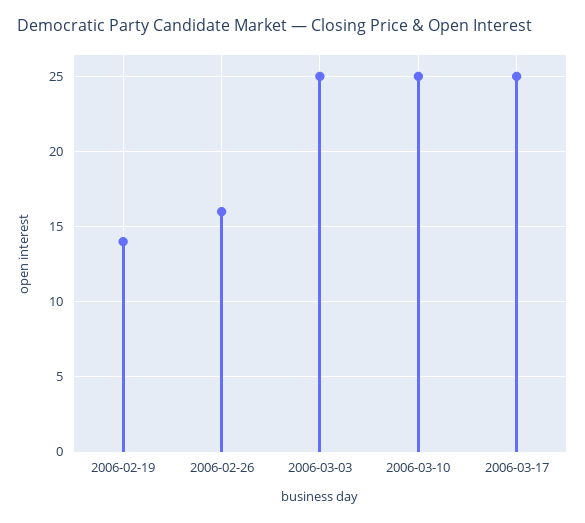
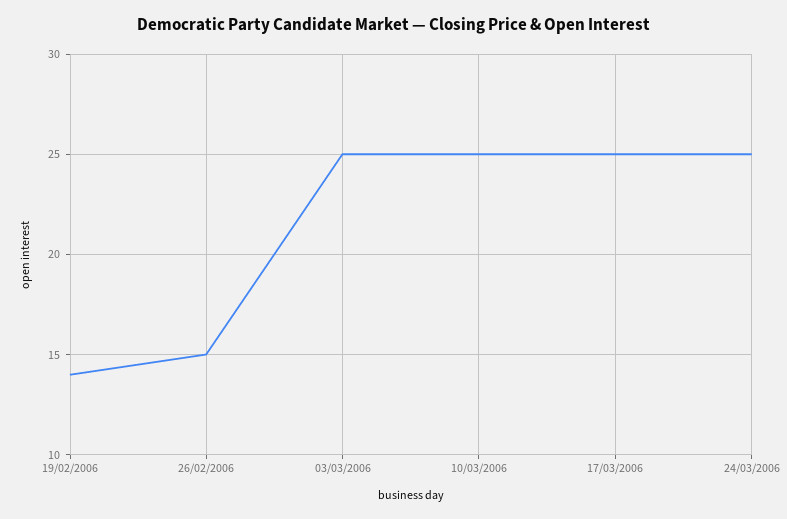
2006-02-26: 16 -> 15
24/03/2006: none -> 25

